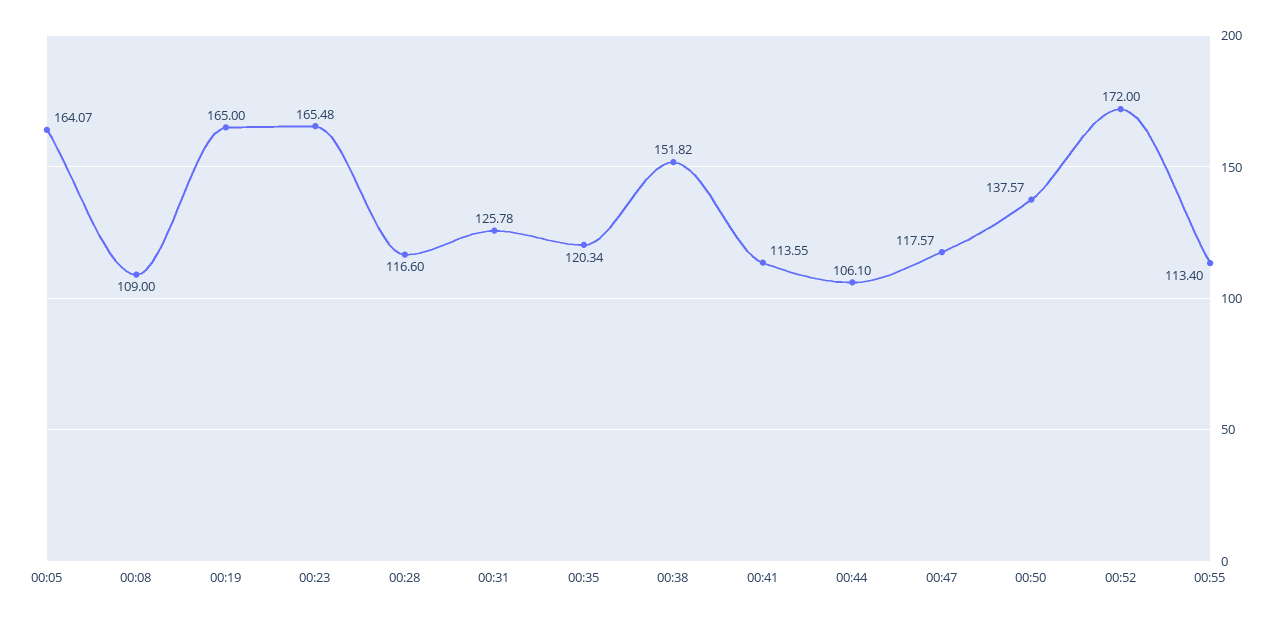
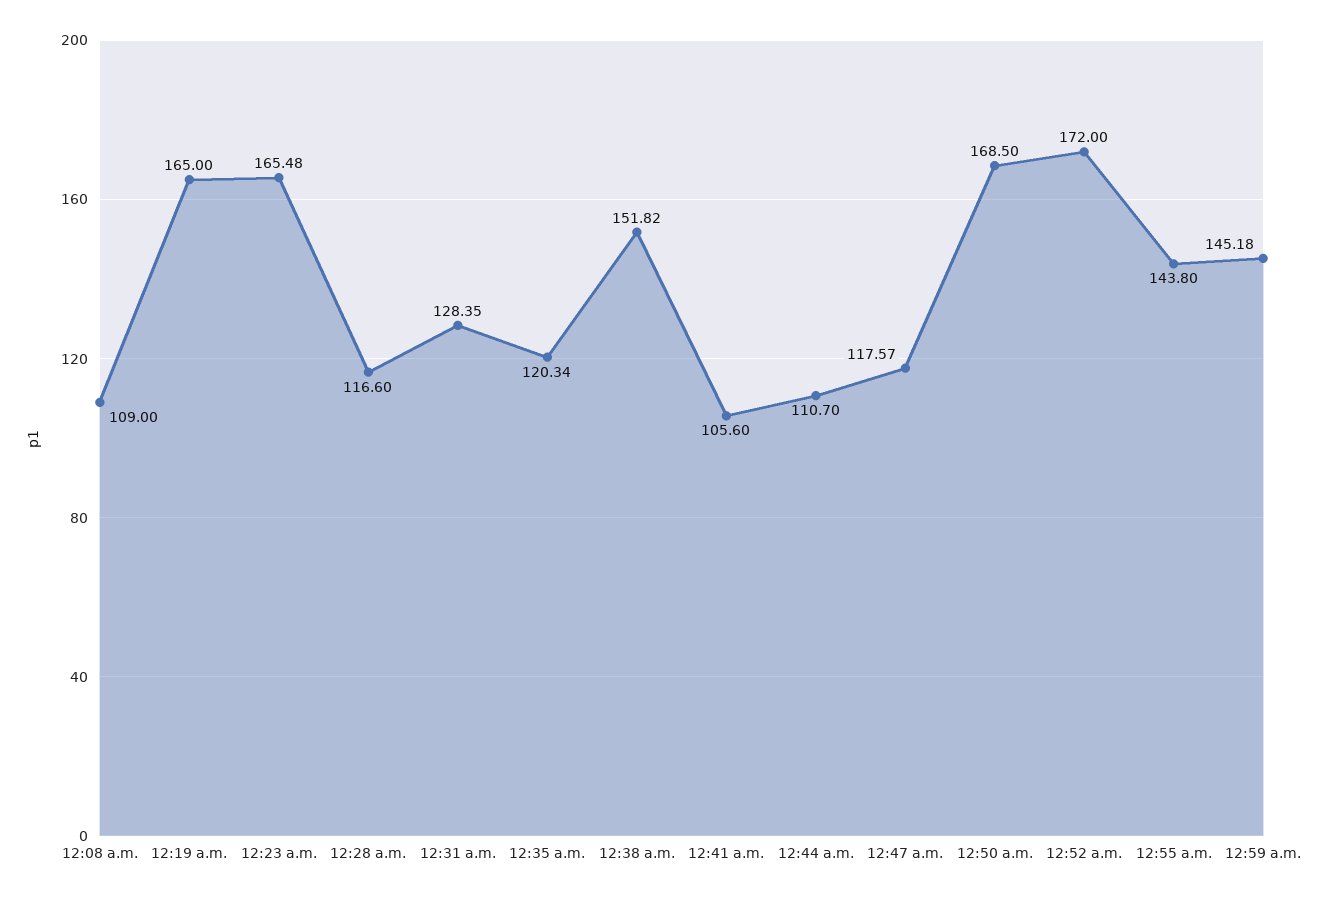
00:05: 164.07 -> none
00:31: 125.78 -> 128.35
00:41: 113.55 -> 105.6
00:44: 106.1 -> 110.7
00:50: 137.57 -> 168.5
00:55: 113.4 -> 143.8
12:59 a.m.: none -> 145.18

